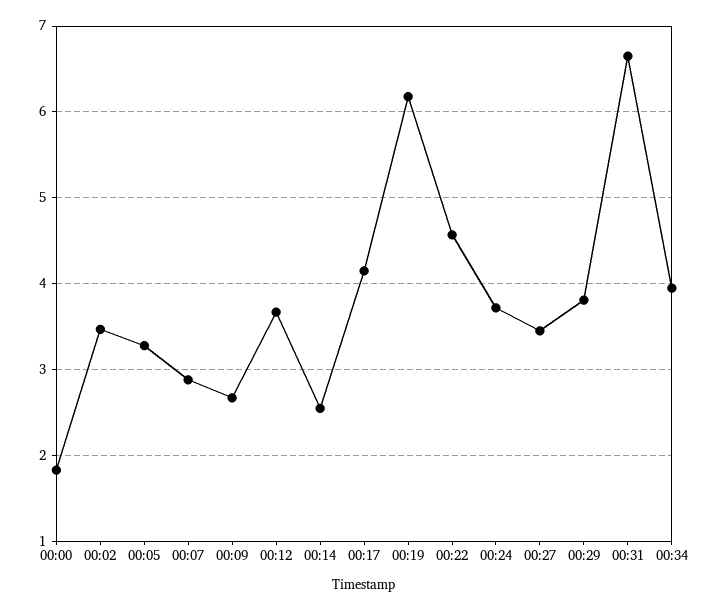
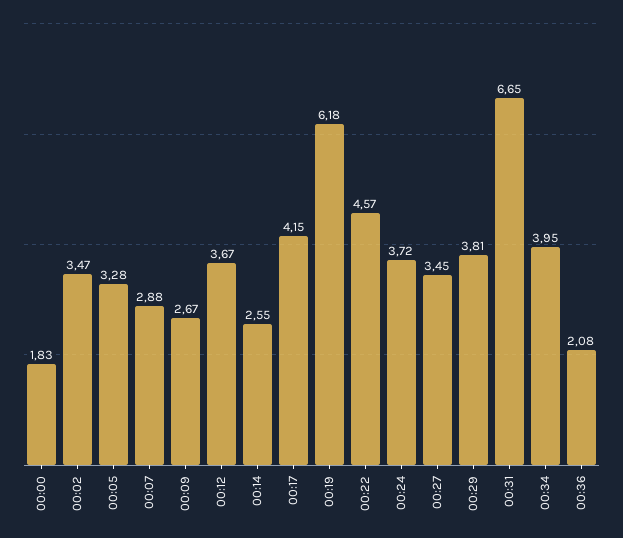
00:36: none -> 2.08

